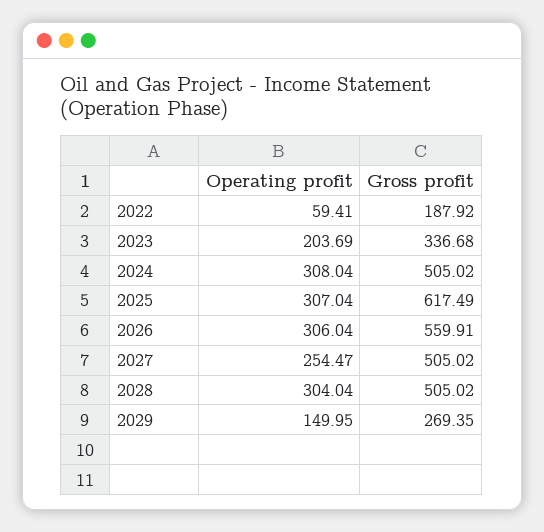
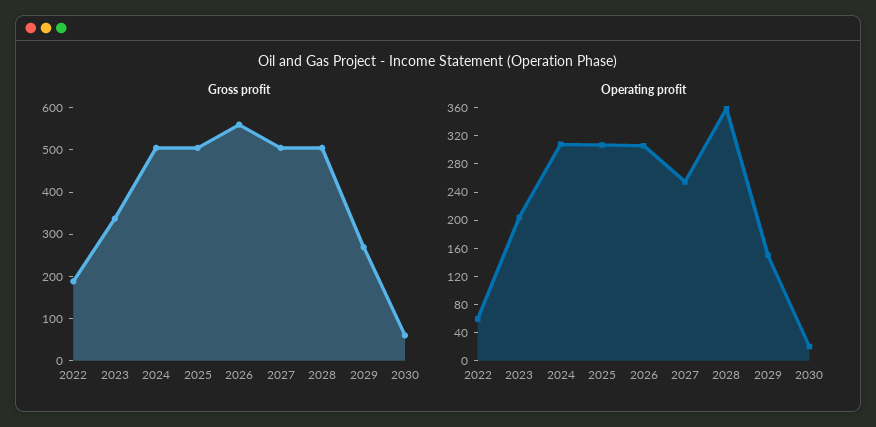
Gross profit, 2025: 617.49 -> 500
Operating profit, 2028: 304.04 -> 360
Gross profit, 2030: none -> 60
Operating profit, 2030: none -> 20

